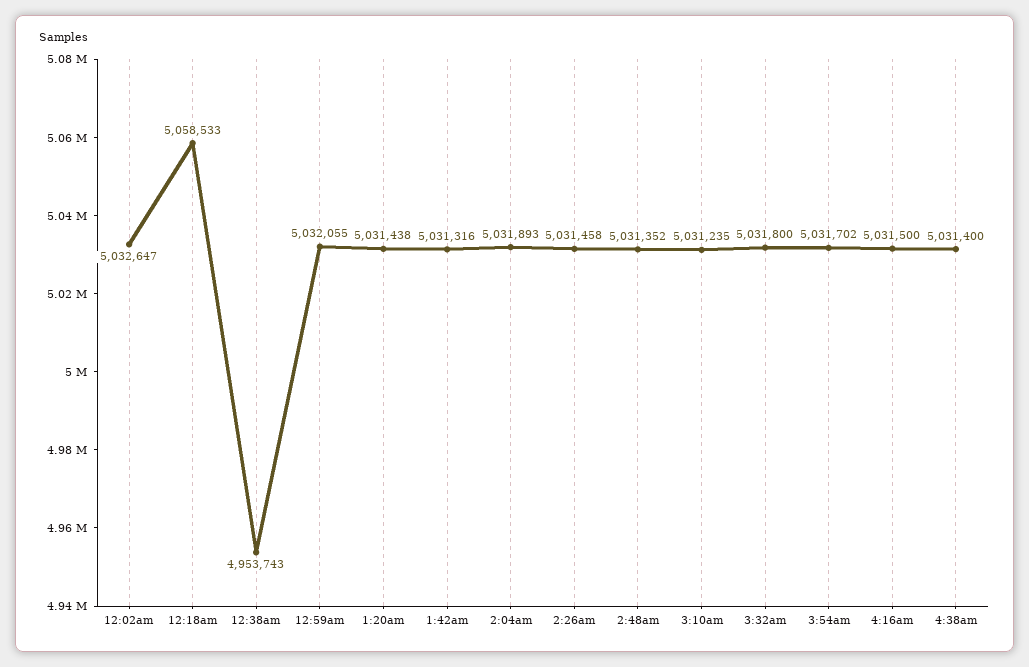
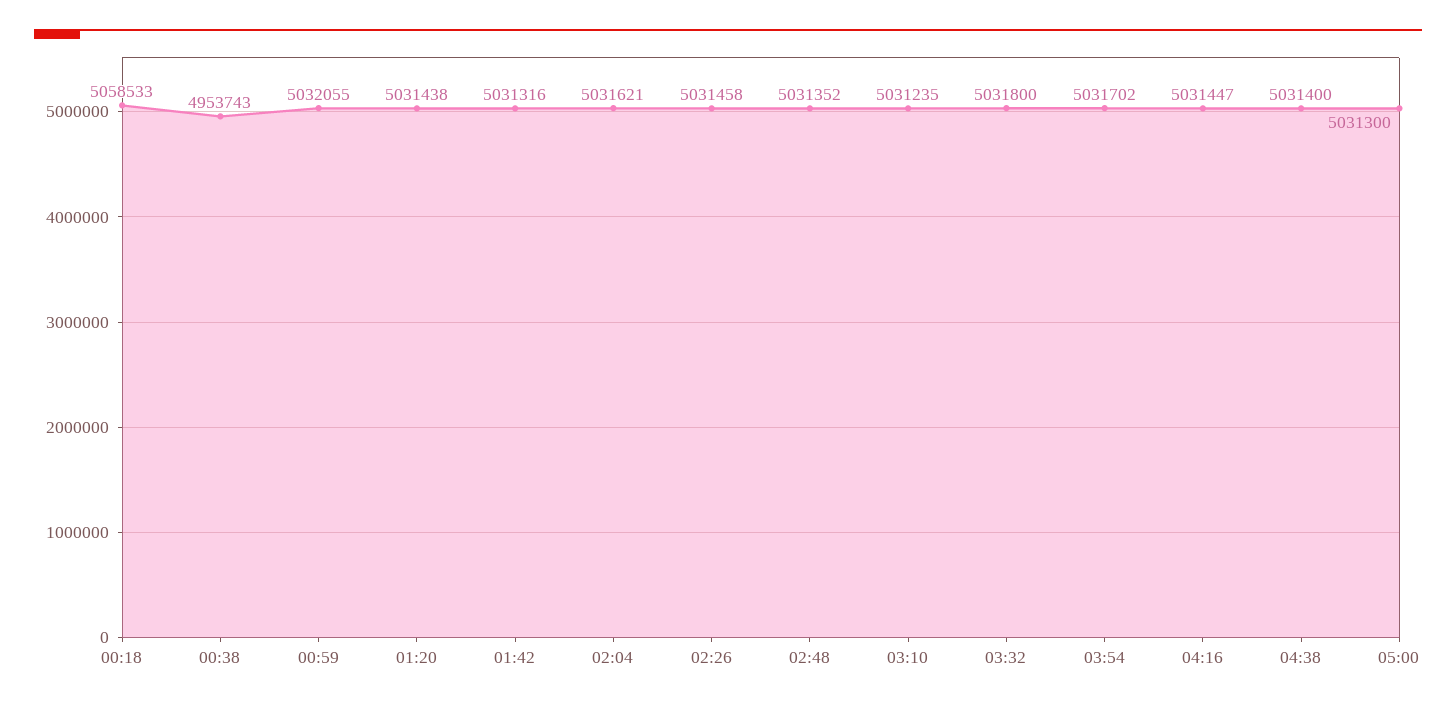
12:02am: 5032647 -> none
2:04am: 5031893 -> 5031621
4:16am: 5031500 -> 5031447
05:00: none -> 5031300

